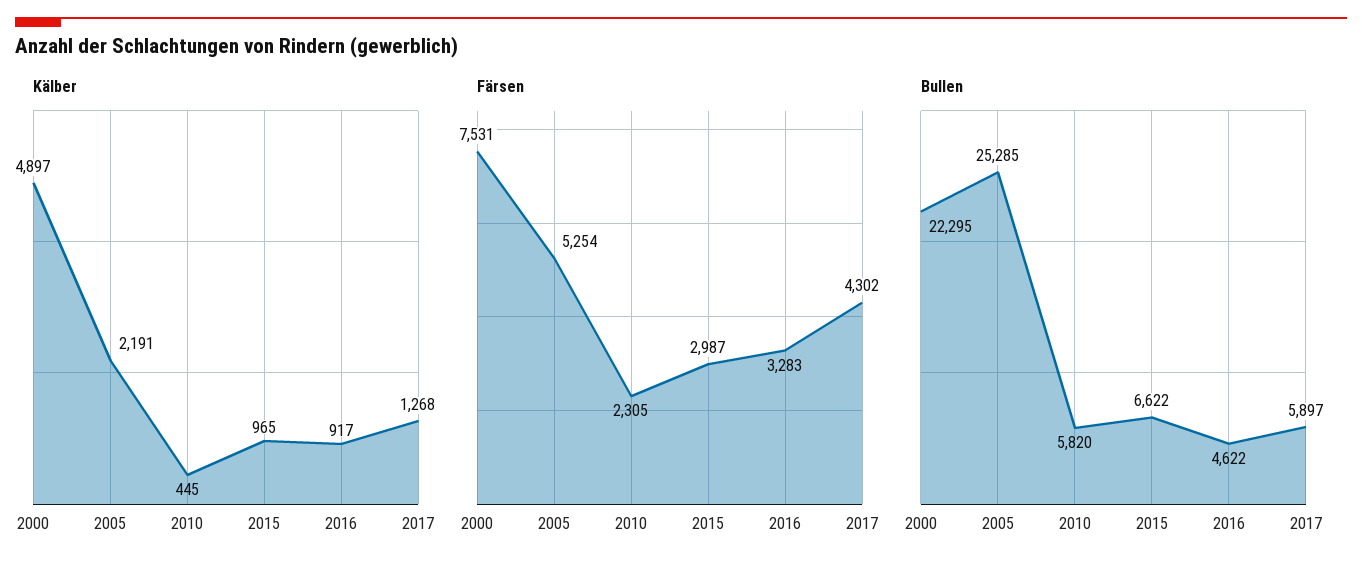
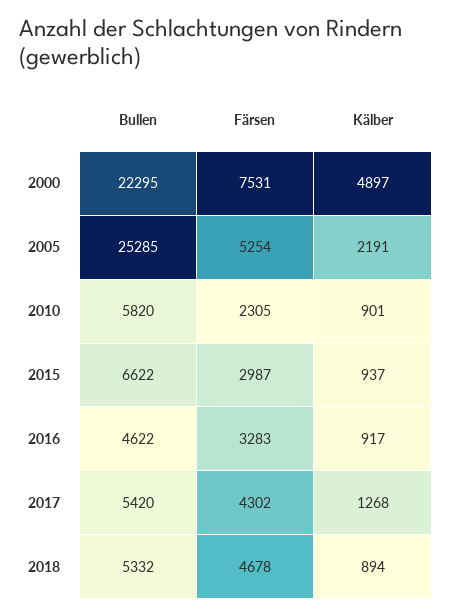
Kälber, 2010: 445 -> 901
Kälber, 2015: 965 -> 937
Bullen, 2017: 5897 -> 5420
Bullen, 2018: none -> 5332
Färsen, 2018: none -> 4678
Kälber, 2018: none -> 894

